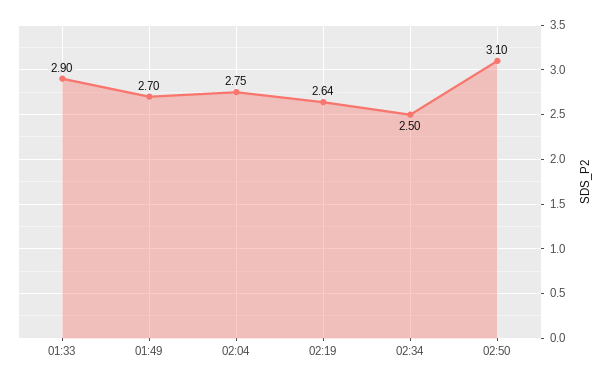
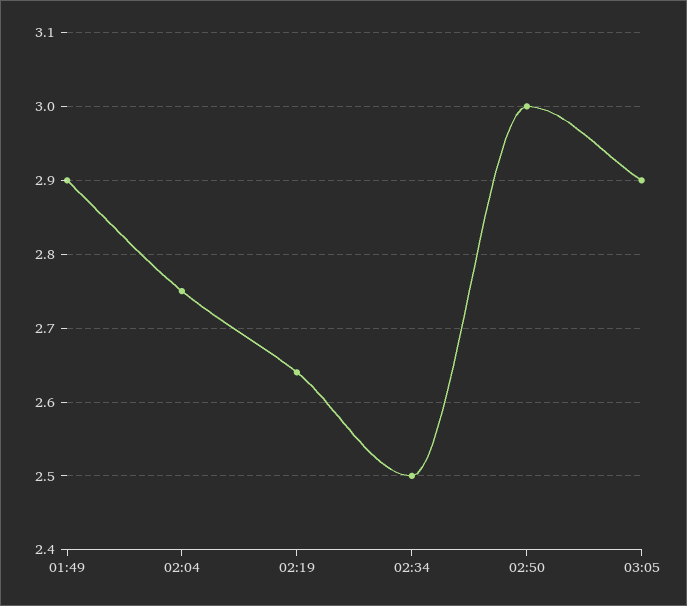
01:33: 2.9 -> none
01:49: 2.7 -> 2.9
02:50: 3.1 -> 3
03:05: none -> 2.9

